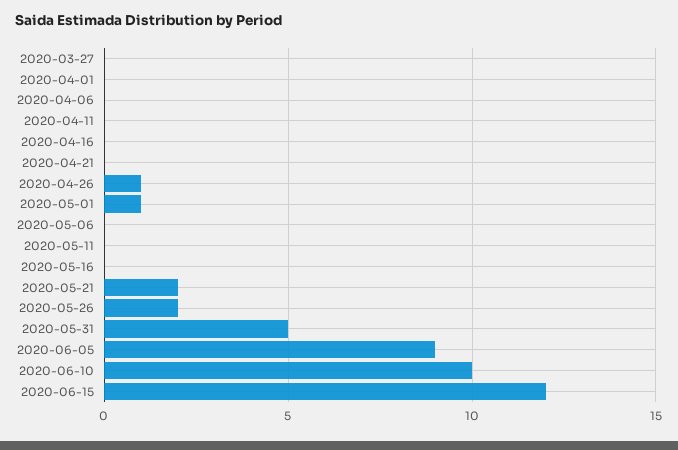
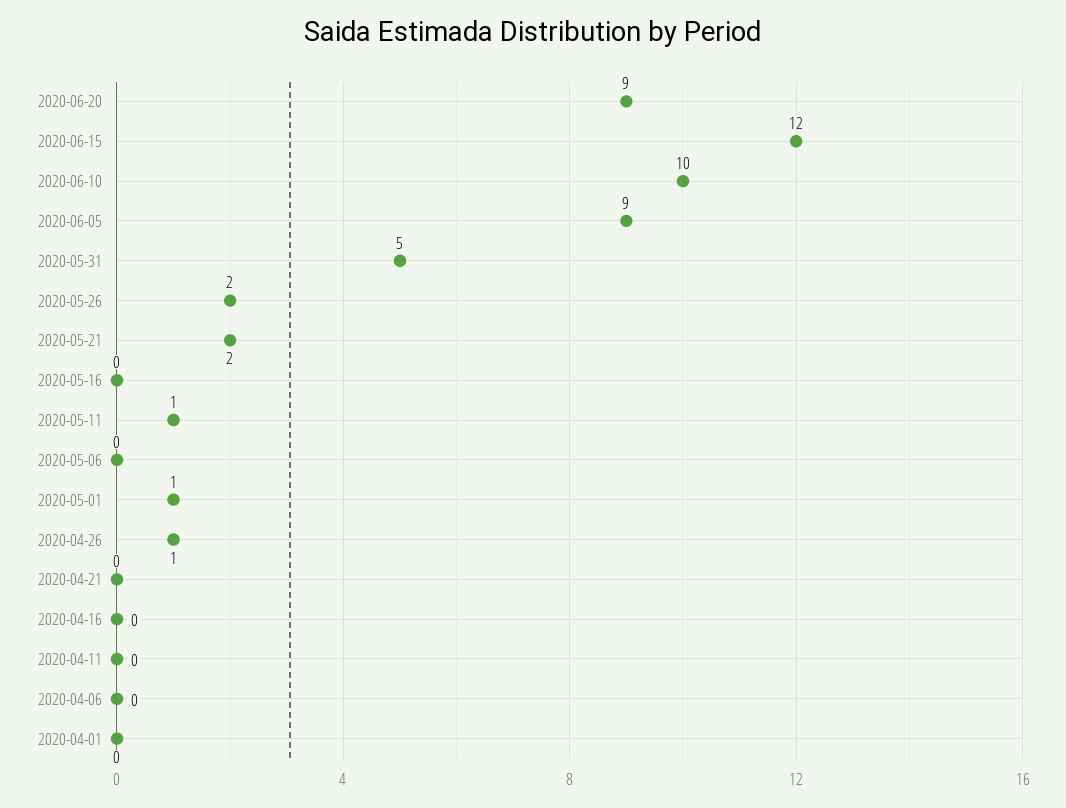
2020-03-27: 0 -> none
2020-05-11: 0 -> 1
2020-06-20: none -> 9

